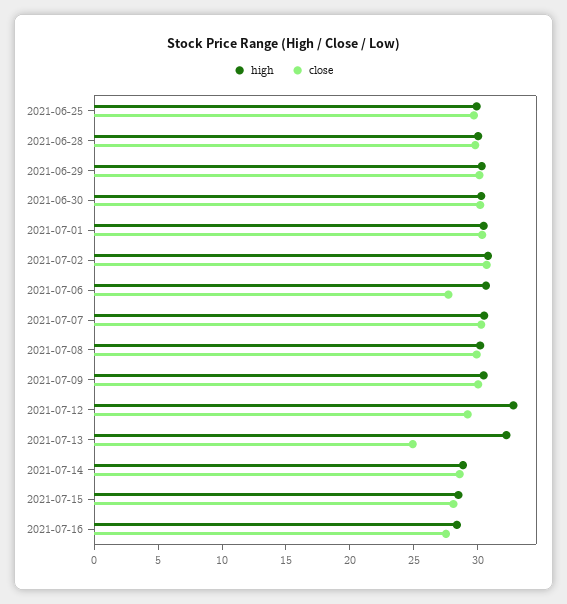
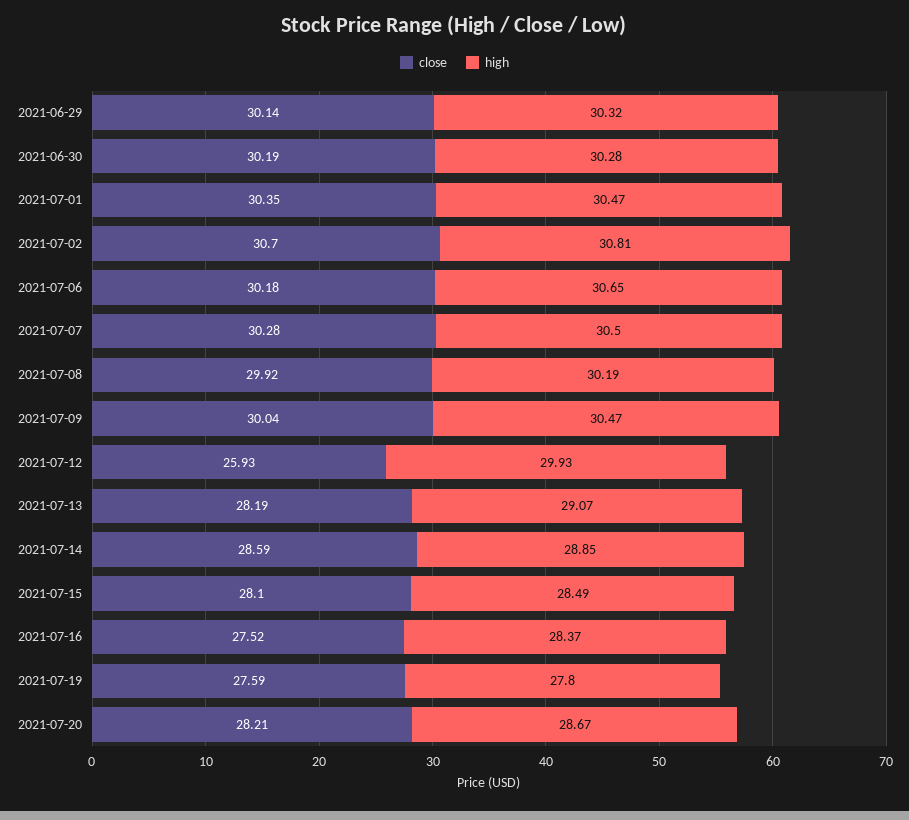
high, 2021-06-25: 30 -> none
close, 2021-06-25: 30 -> none
high, 2021-06-28: 30 -> none
close, 2021-06-28: 30 -> none
close, 2021-07-06: 28 -> 30.18
high, 2021-07-12: 33 -> 29.93
close, 2021-07-12: 29 -> 25.93
high, 2021-07-13: 32 -> 29.07
close, 2021-07-13: 25 -> 28.19
close, 2021-07-19: none -> 27.59
high, 2021-07-19: none -> 27.8
close, 2021-07-20: none -> 28.21
high, 2021-07-20: none -> 28.67

